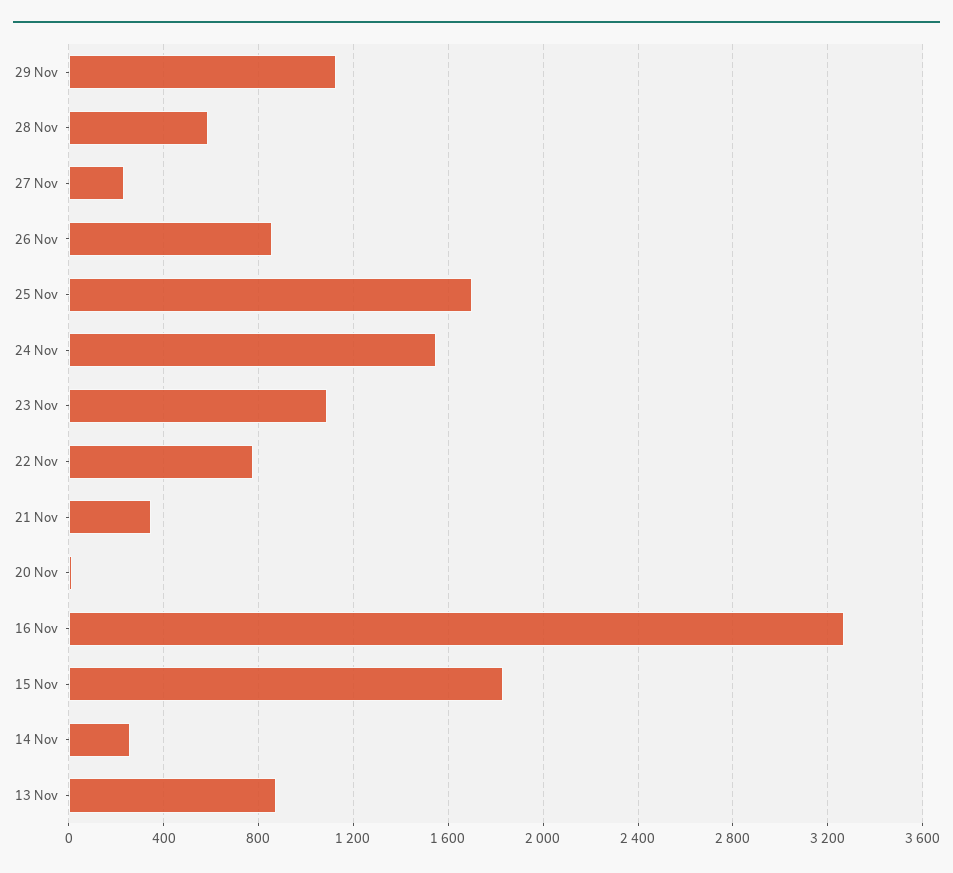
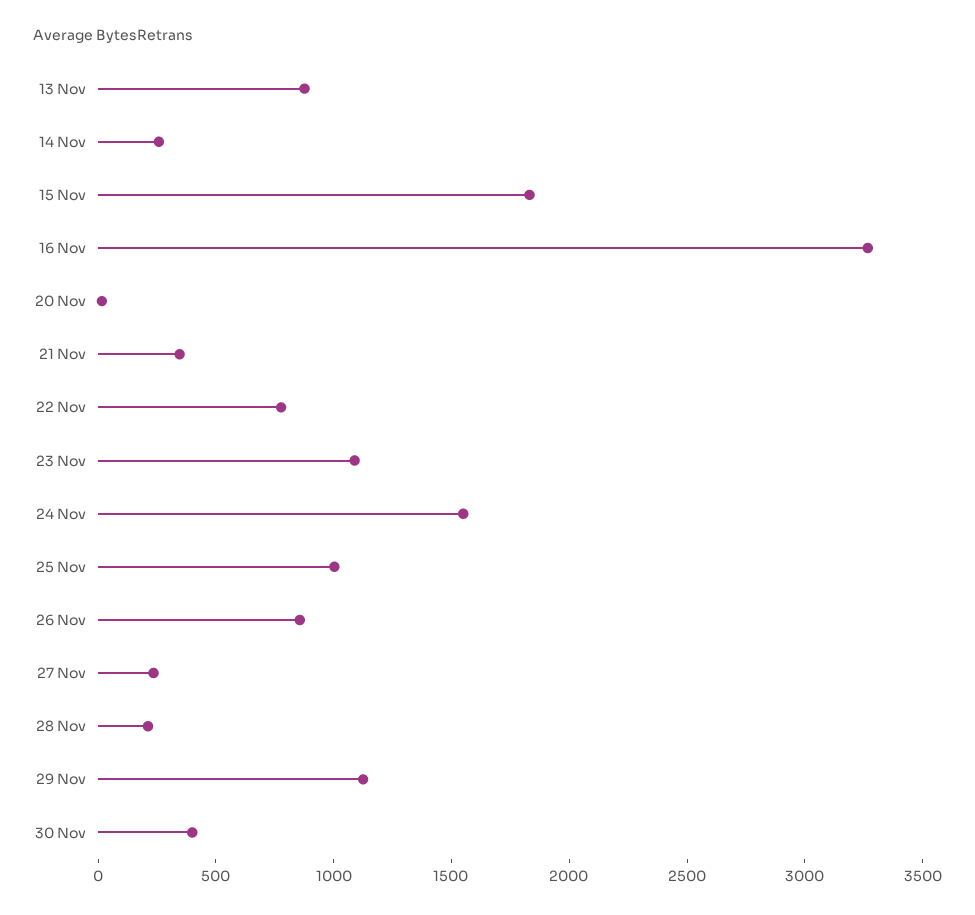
28 Nov: 600 -> 200
25 Nov: 1700 -> 1000
30 Nov: none -> 400

